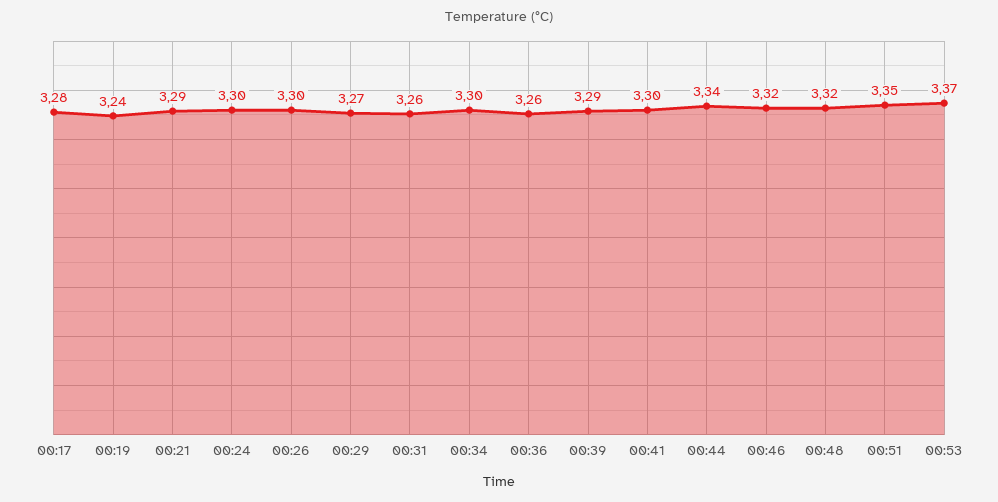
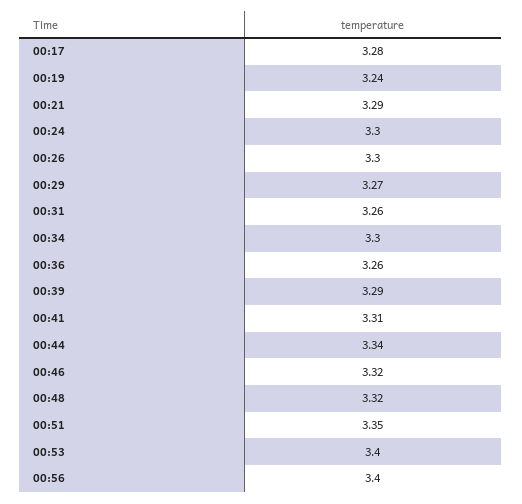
00:41: 3.3 -> 3.31
00:53: 3.37 -> 3.4
00:56: none -> 3.4

